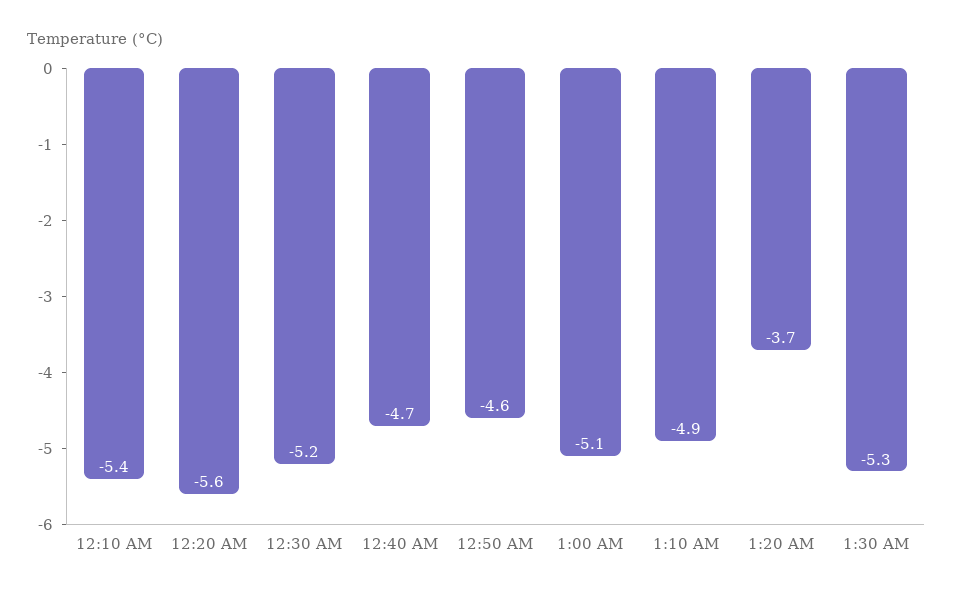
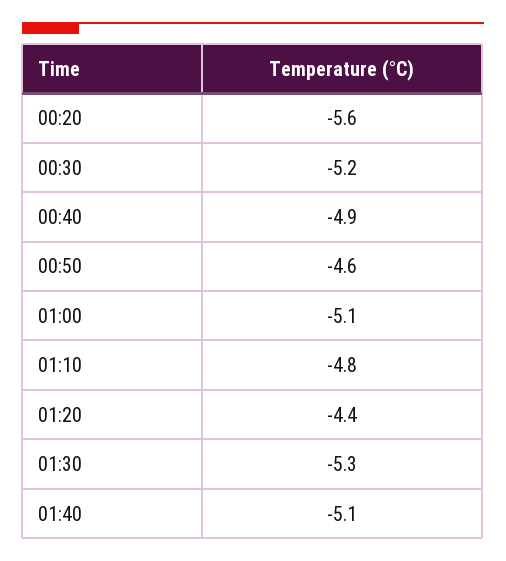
12:10 AM: -5.4 -> none
12:40 AM: -4.7 -> -4.9
1:10 AM: -4.9 -> -4.8
1:20 AM: -3.7 -> -4.4
01:40: none -> -5.1

